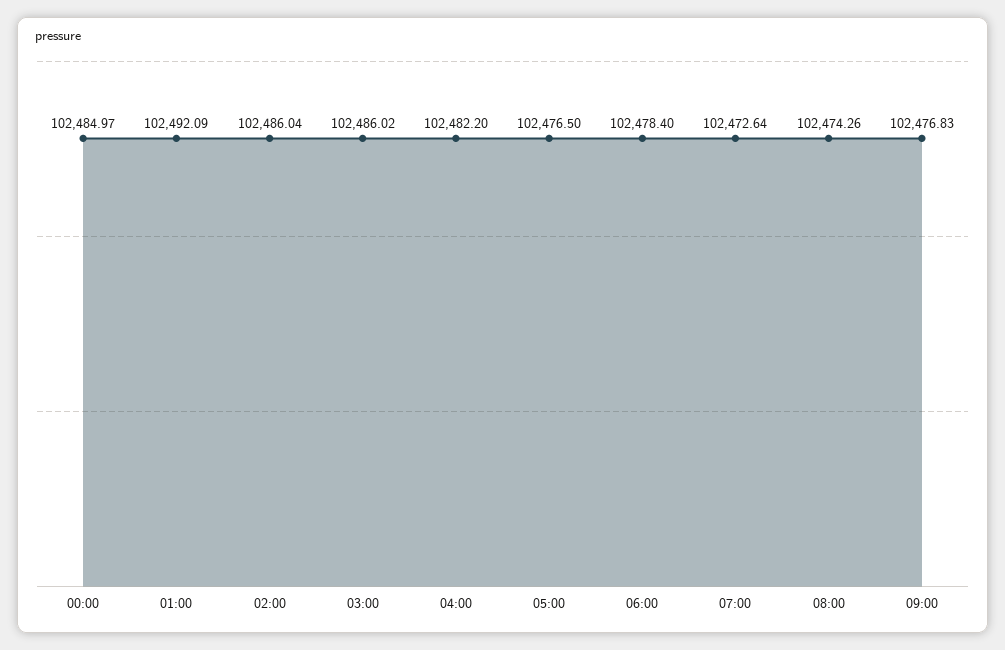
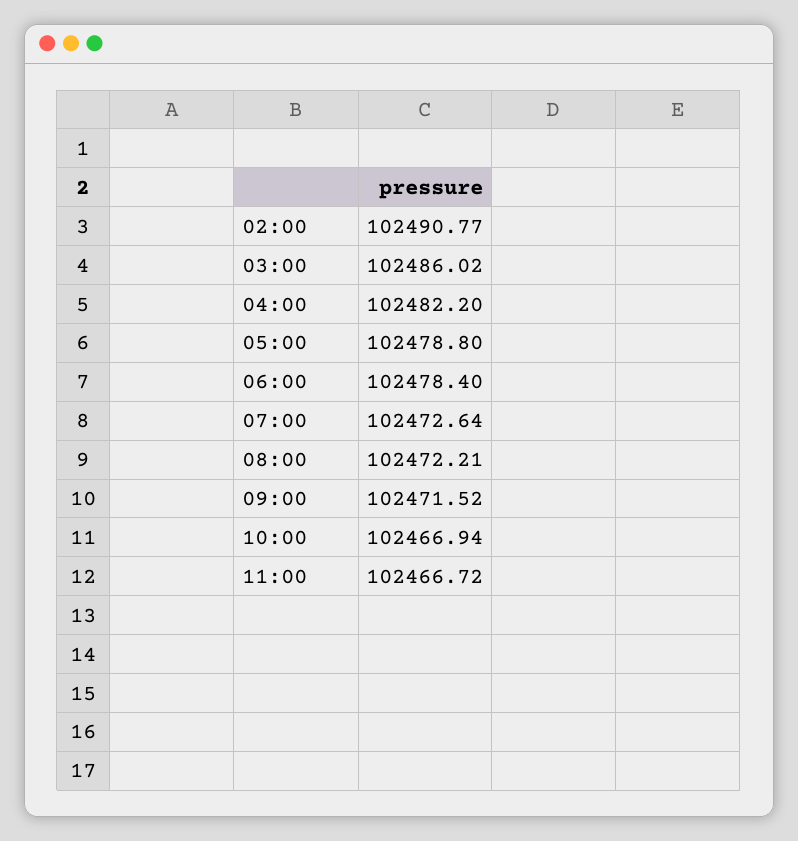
00:00: 102484.97 -> none
01:00: 102492.09 -> none
02:00: 102486.04 -> 102490.77
05:00: 102476.5 -> 102478.8
08:00: 102474.26 -> 102472.21
09:00: 102476.83 -> 102471.52
10:00: none -> 102466.94
11:00: none -> 102466.72

